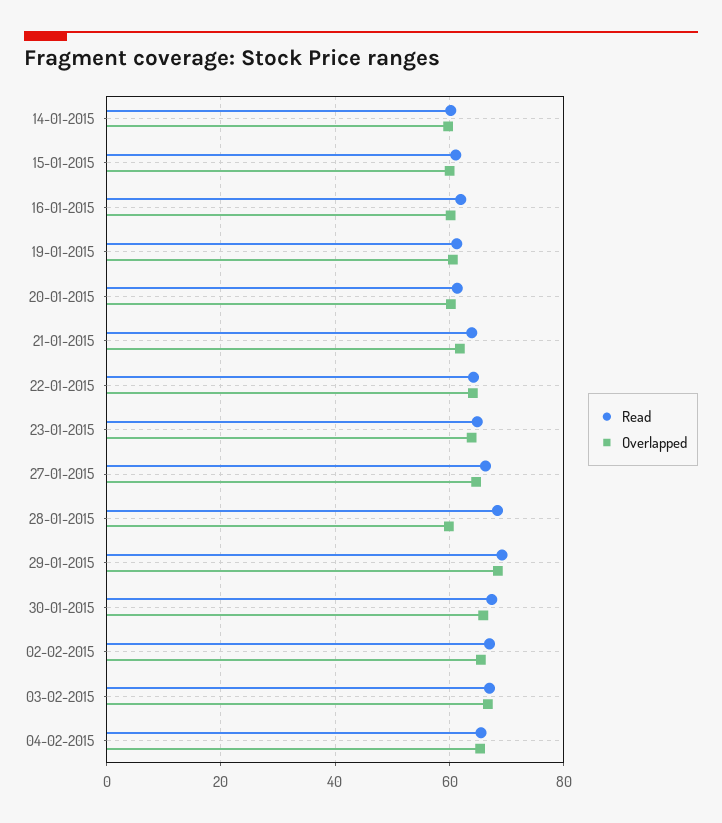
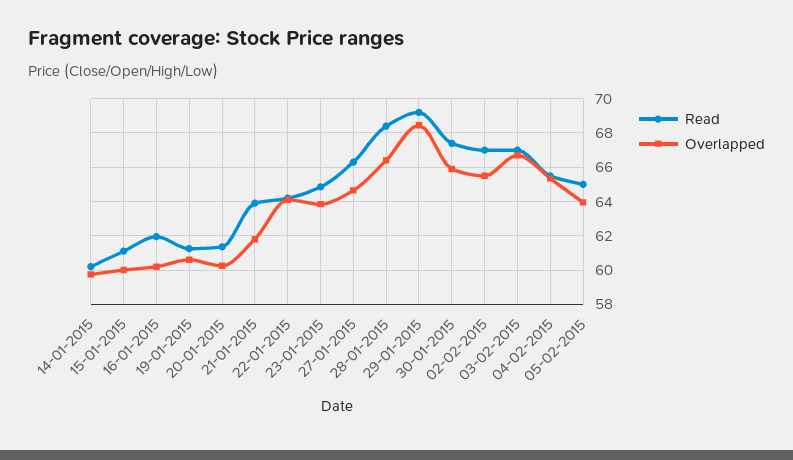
Overlapped, 28-01-2015: 60 -> 66.5
Read, 05-02-2015: none -> 65
Overlapped, 05-02-2015: none -> 64

